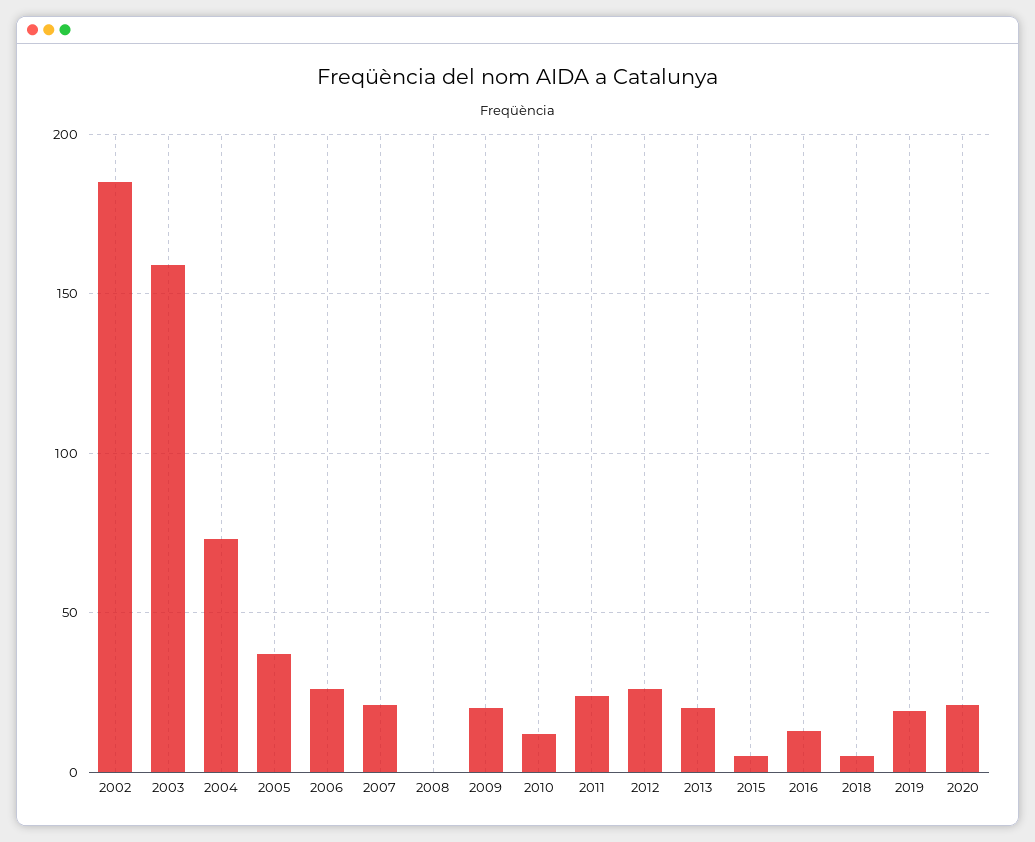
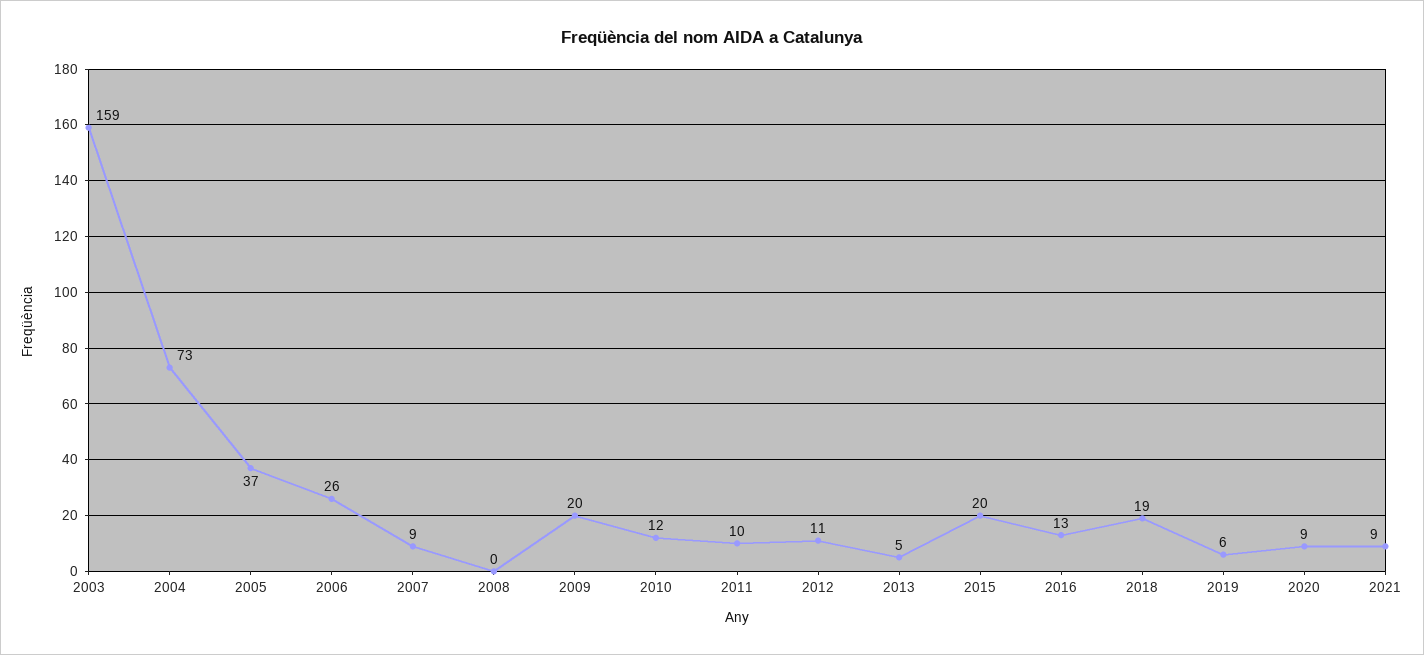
2002: 185 -> none
2007: 20 -> 9
2011: 25 -> 10
2012: 25 -> 11
2013: 20 -> 5
2015: 5 -> 20
2018: 5 -> 19
2019: 20 -> 6
2020: 20 -> 9
2021: none -> 9

